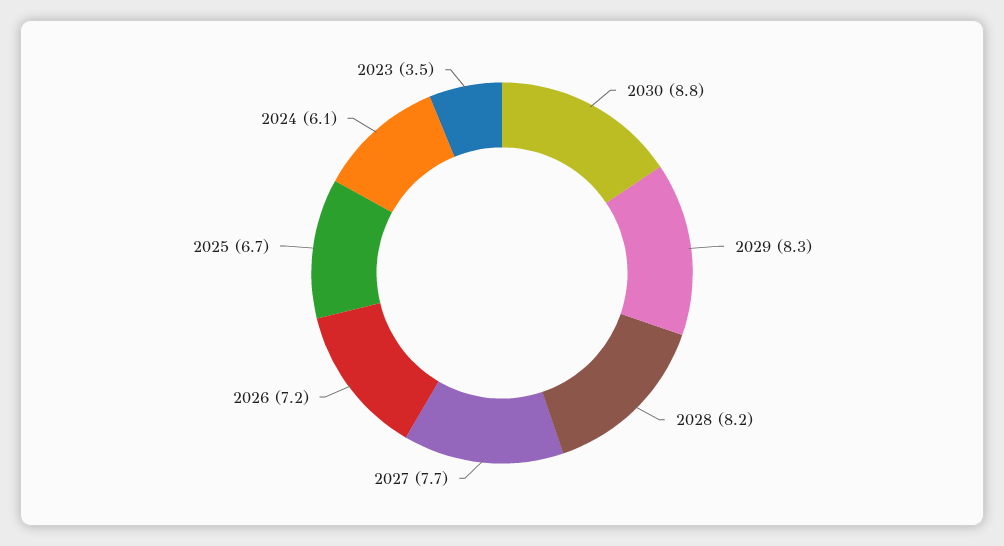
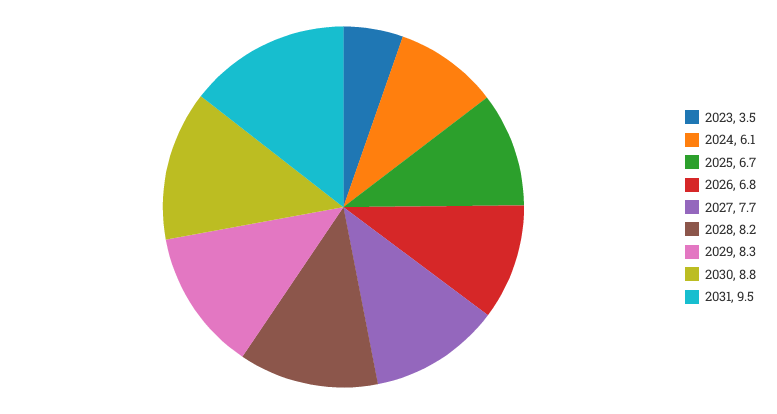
2026: 7.2 -> 6.8
2031: none -> 9.5

